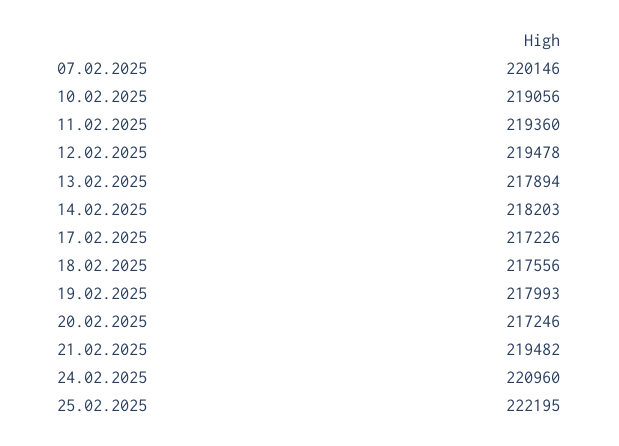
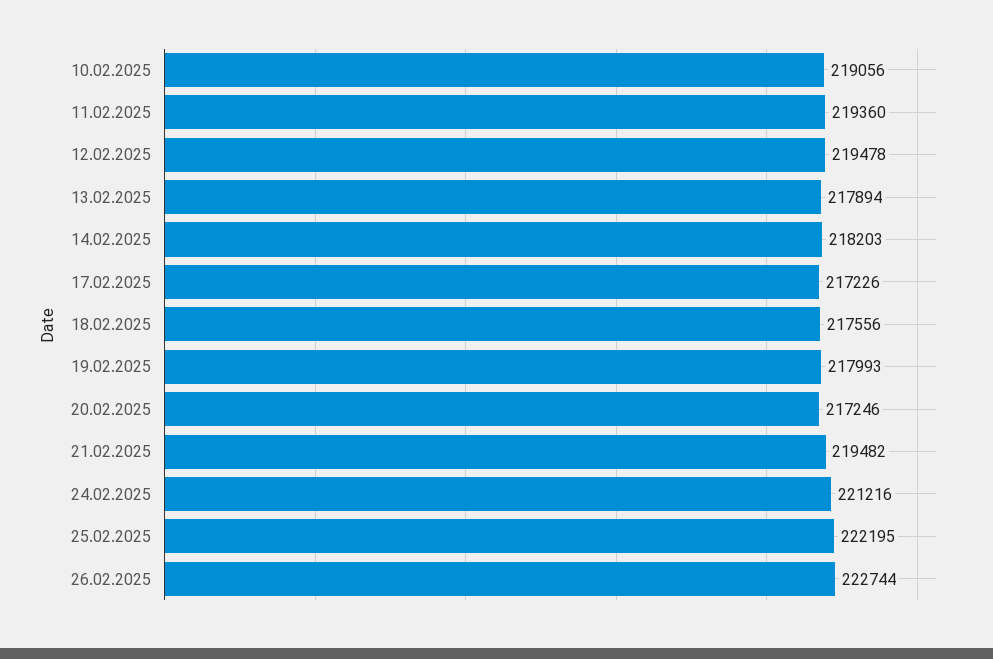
07.02.2025: 220146 -> none
24.02.2025: 220960 -> 221216
26.02.2025: none -> 222744

